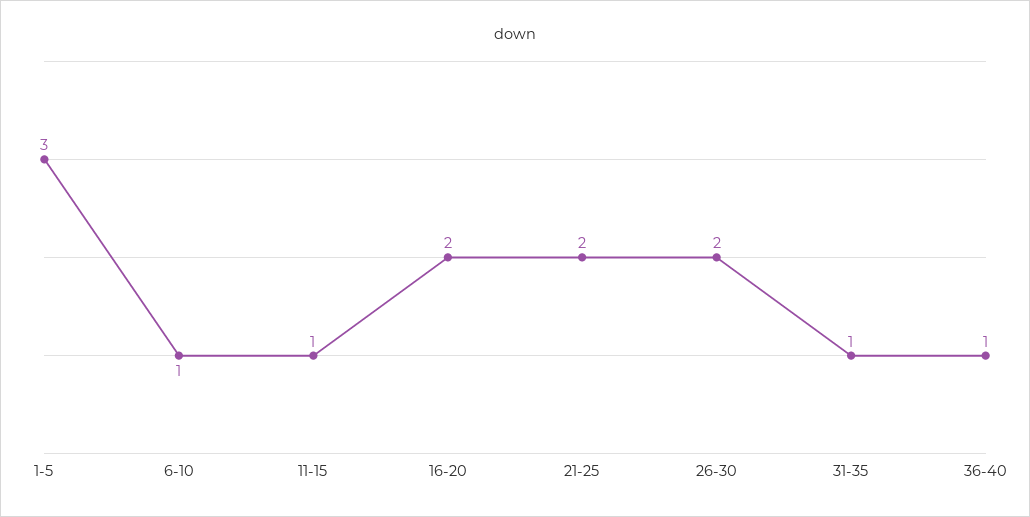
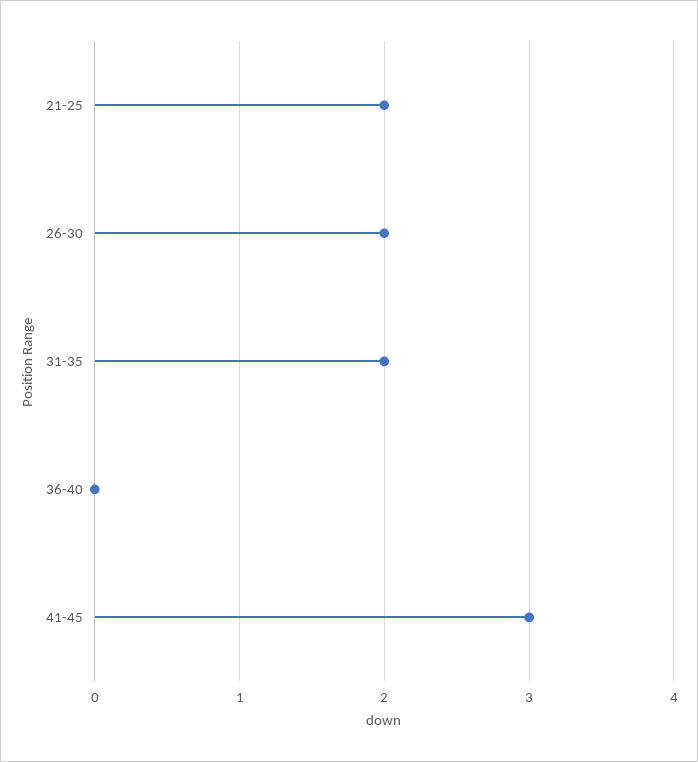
1-5: 3 -> none
6-10: 1 -> none
11-15: 1 -> none
16-20: 2 -> none
31-35: 1 -> 2
36-40: 1 -> 0
41-45: none -> 3

